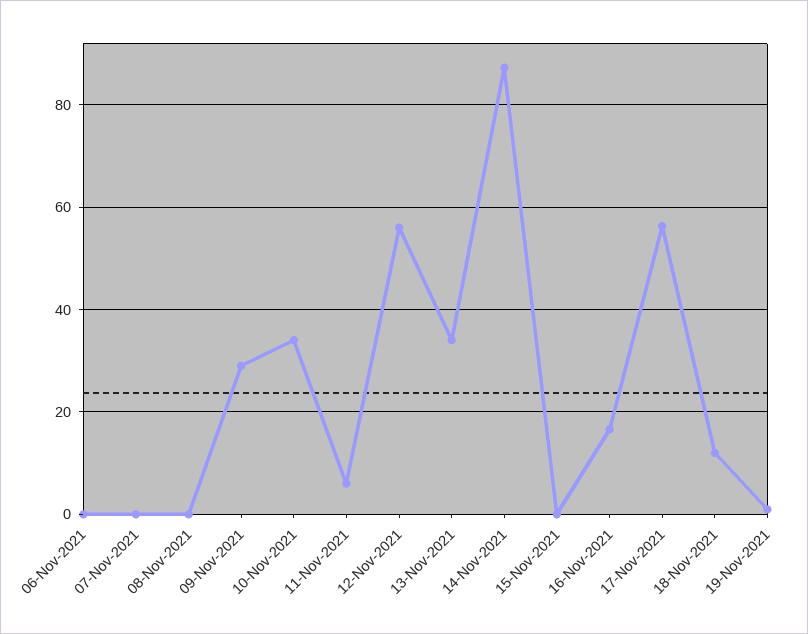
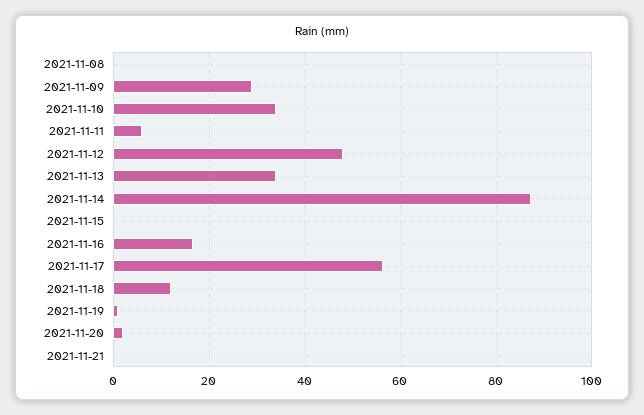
06-Nov-2021: 0 -> none
07-Nov-2021: 0 -> none
12-Nov-2021: 56 -> 48
2021-11-20: none -> 2
2021-11-21: none -> 0

